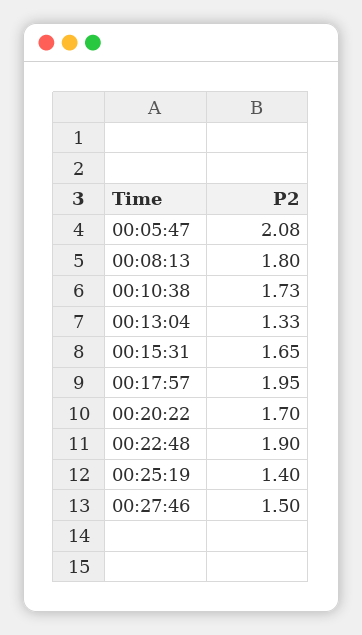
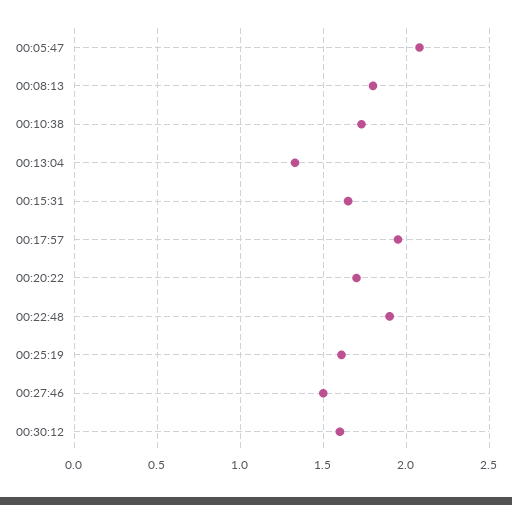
00:25:19: 1.4 -> 1.6
00:30:12: none -> 1.6

